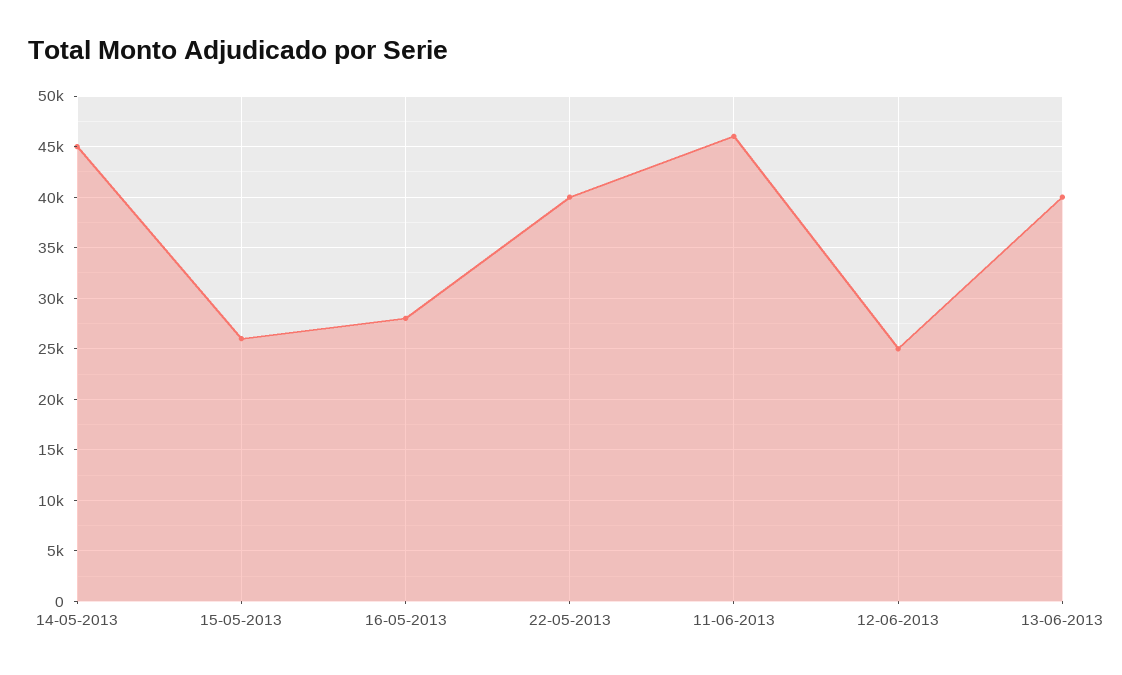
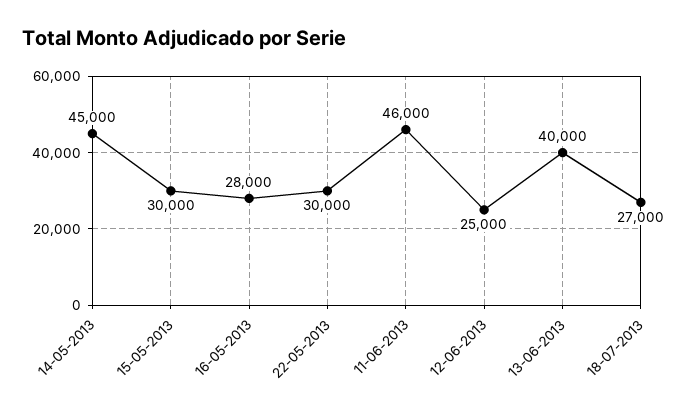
15-05-2013: 26000 -> 30000
22-05-2013: 40000 -> 30000
18-07-2013: none -> 27000

